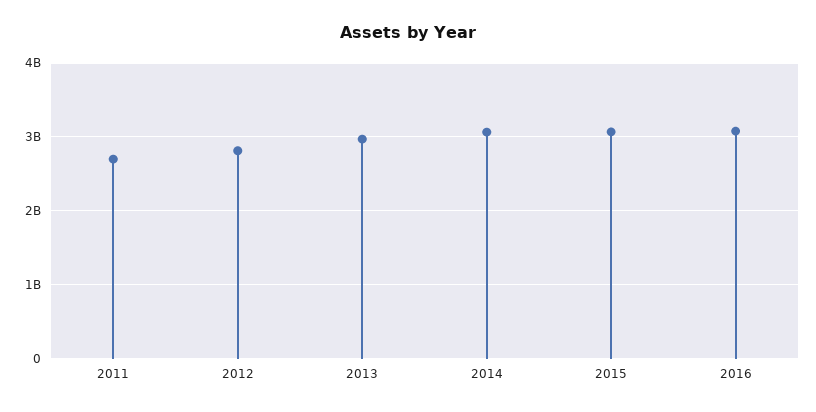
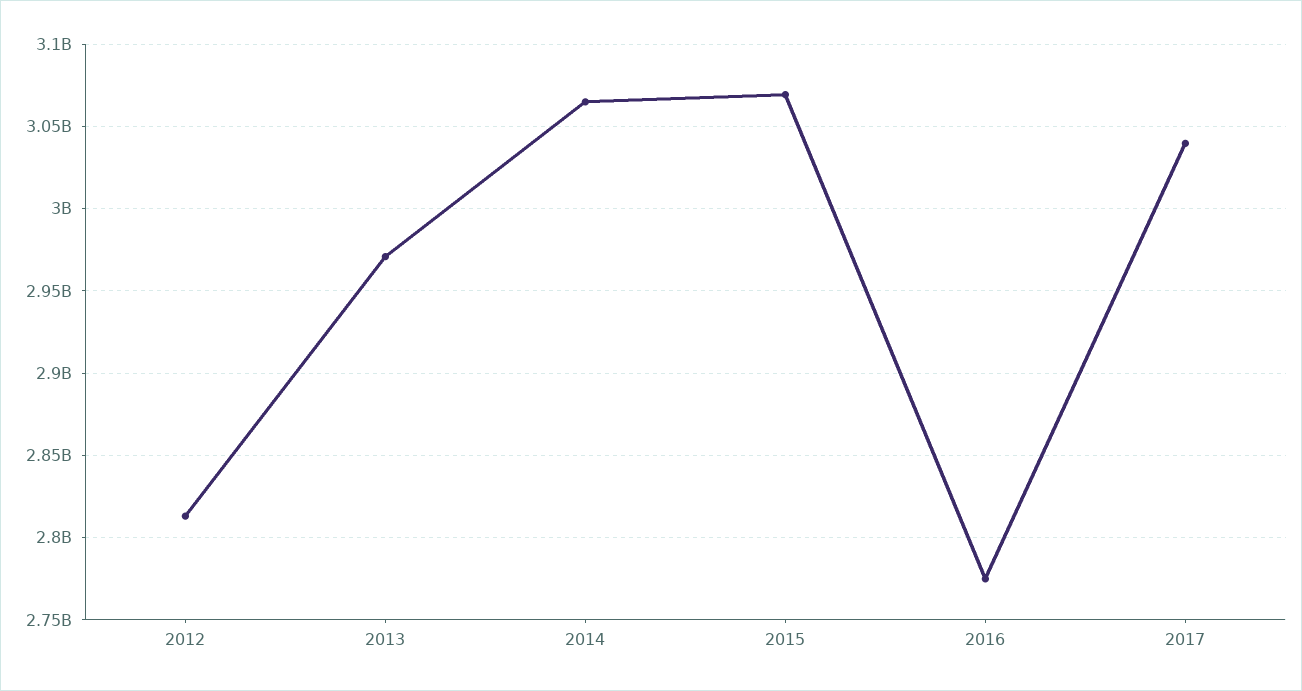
2011: 2700000000 -> none
2016: 3100000000 -> 2775000000
2017: none -> 3040000000

